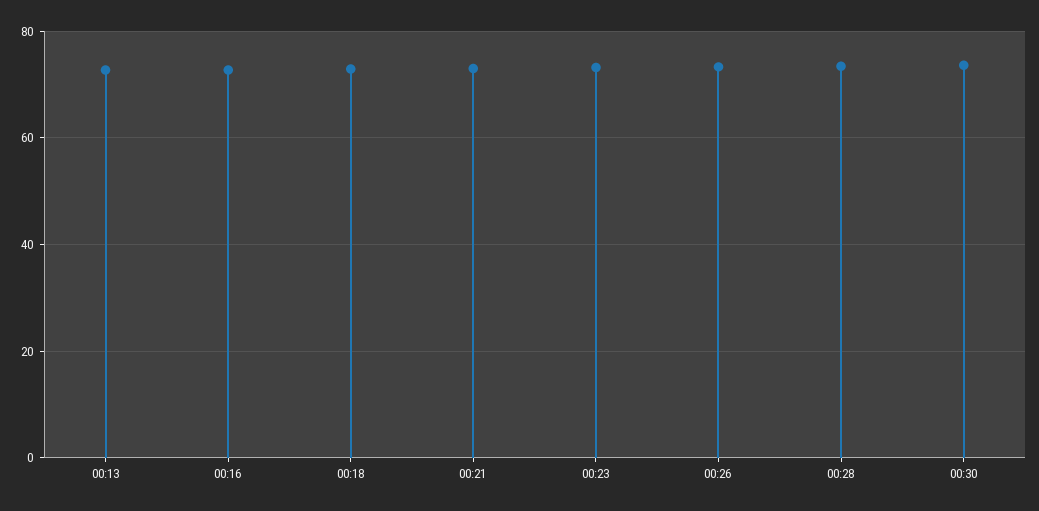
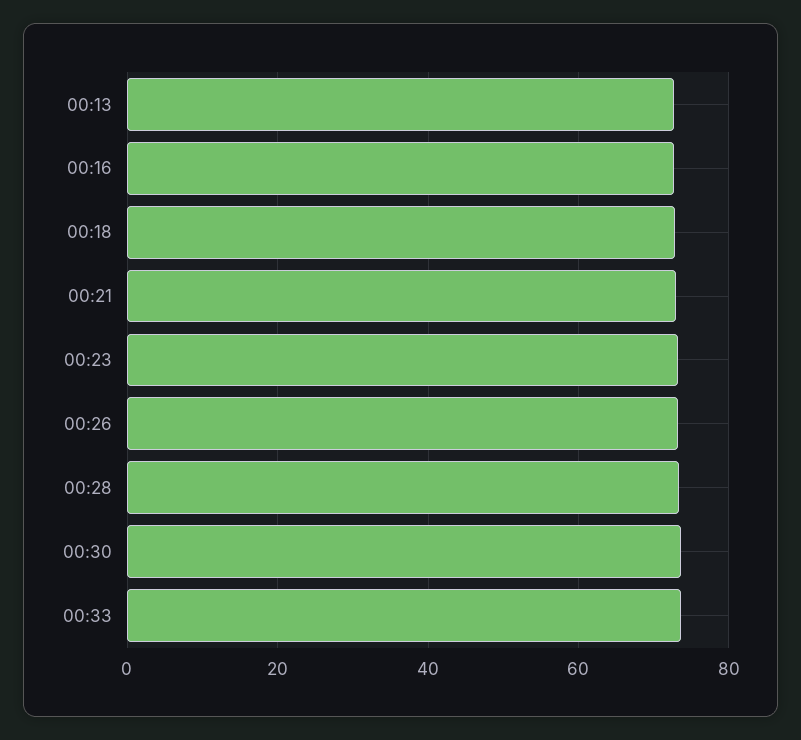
00:33: none -> 74

